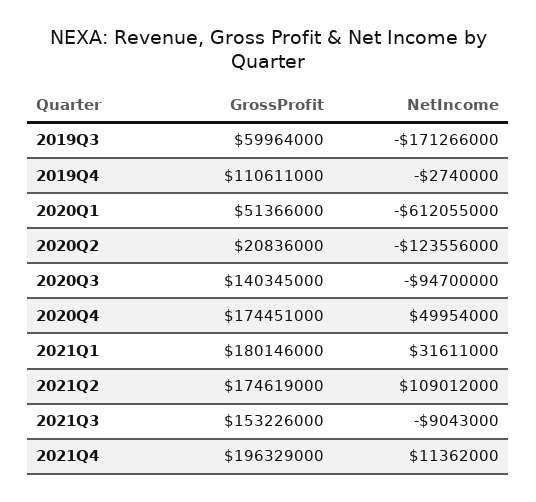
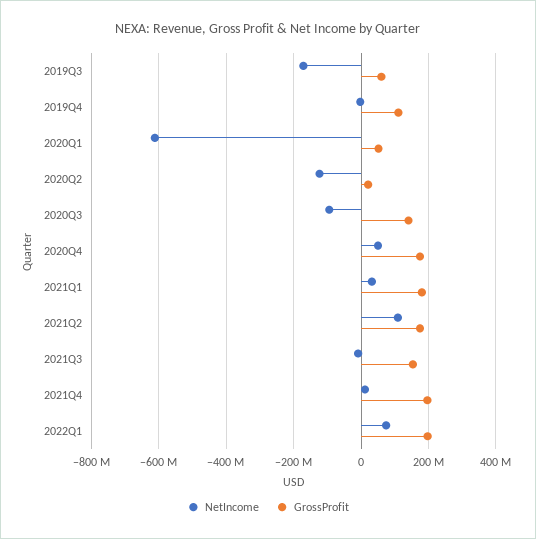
NetIncome, 2022Q1: none -> 80000000
GrossProfit, 2022Q1: none -> 200000000

